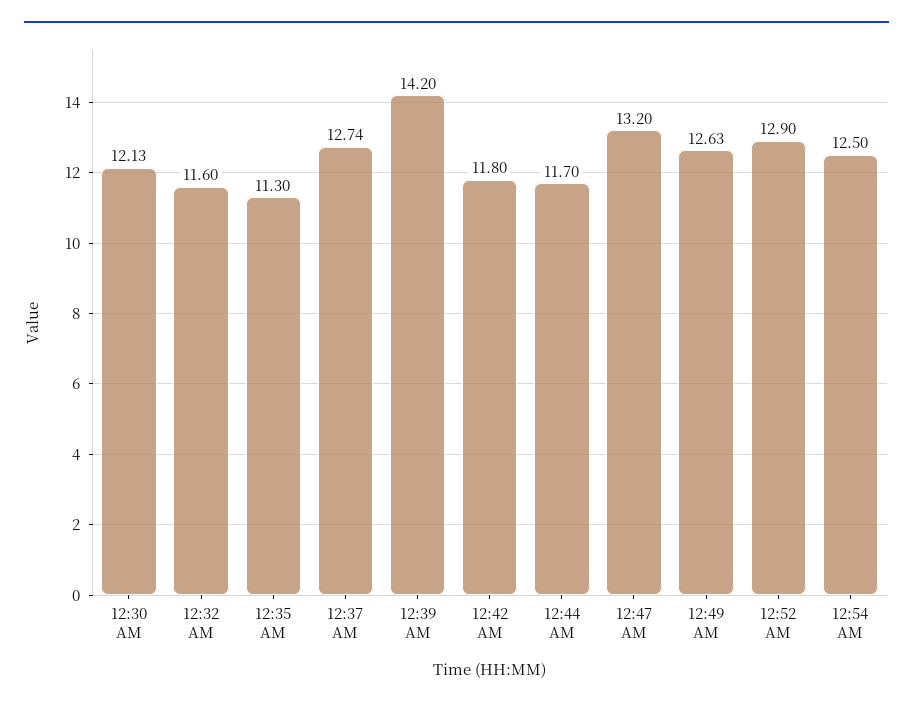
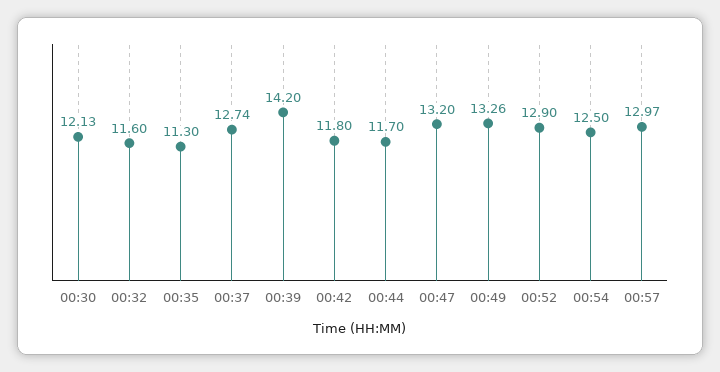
12:49 AM: 12.63 -> 13.26
00:57: none -> 12.97

